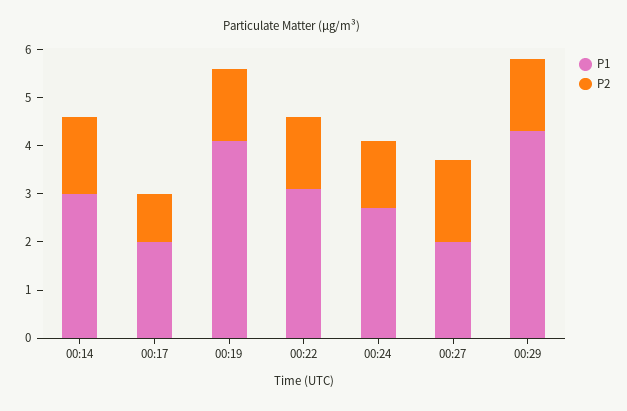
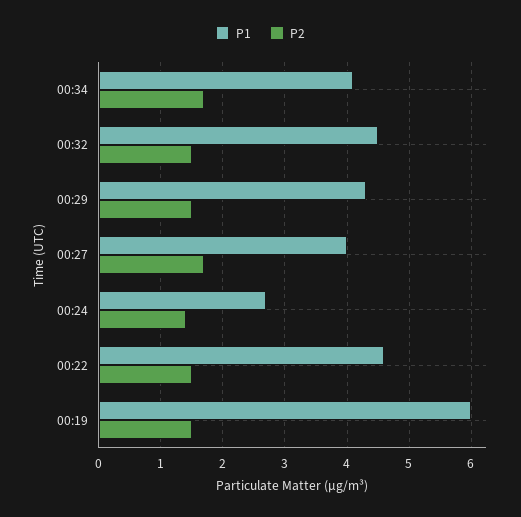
P1, 00:14: 3 -> none
P2, 00:14: 1.5 -> none
P1, 00:17: 2 -> none
P2, 00:17: 1 -> none
P1, 00:19: 4 -> 6
P1, 00:22: 3 -> 4.6
P1, 00:27: 2 -> 4
P1, 00:34: none -> 4.1
P2, 00:34: none -> 1.7
P1, 00:32: none -> 4.5
P2, 00:32: none -> 1.5

